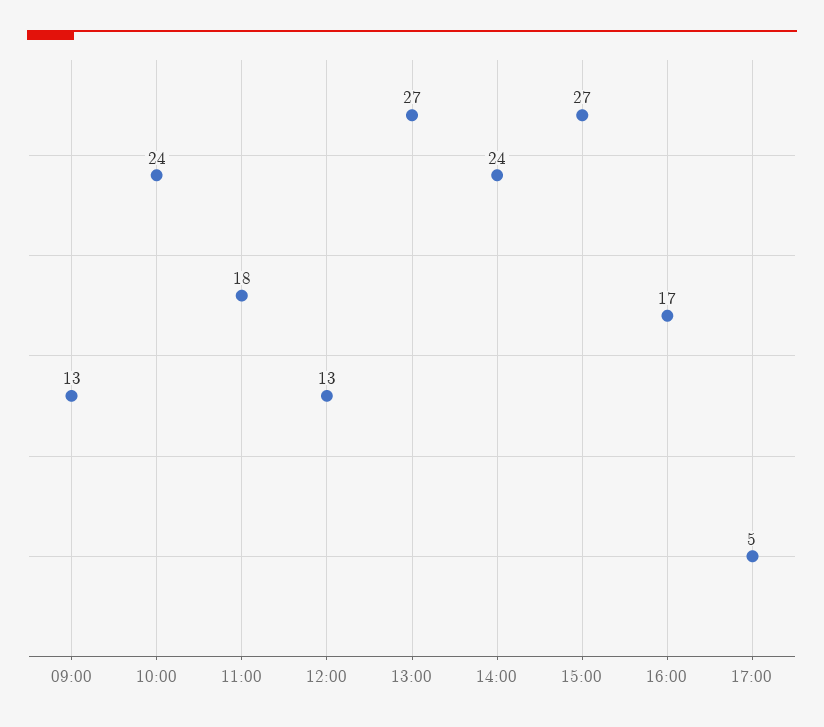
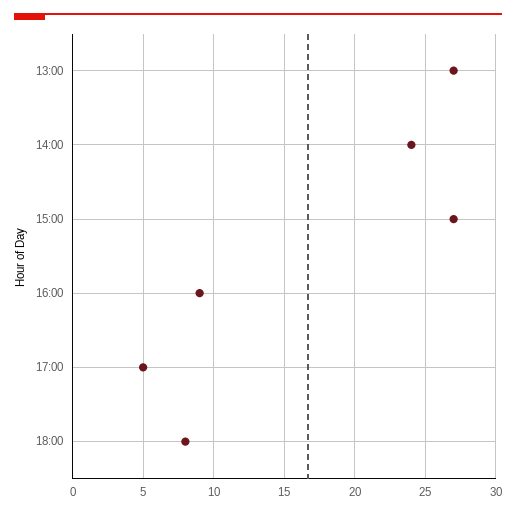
09:00: 13 -> none
10:00: 24 -> none
11:00: 18 -> none
12:00: 13 -> none
16:00: 17 -> 9
18:00: none -> 8

